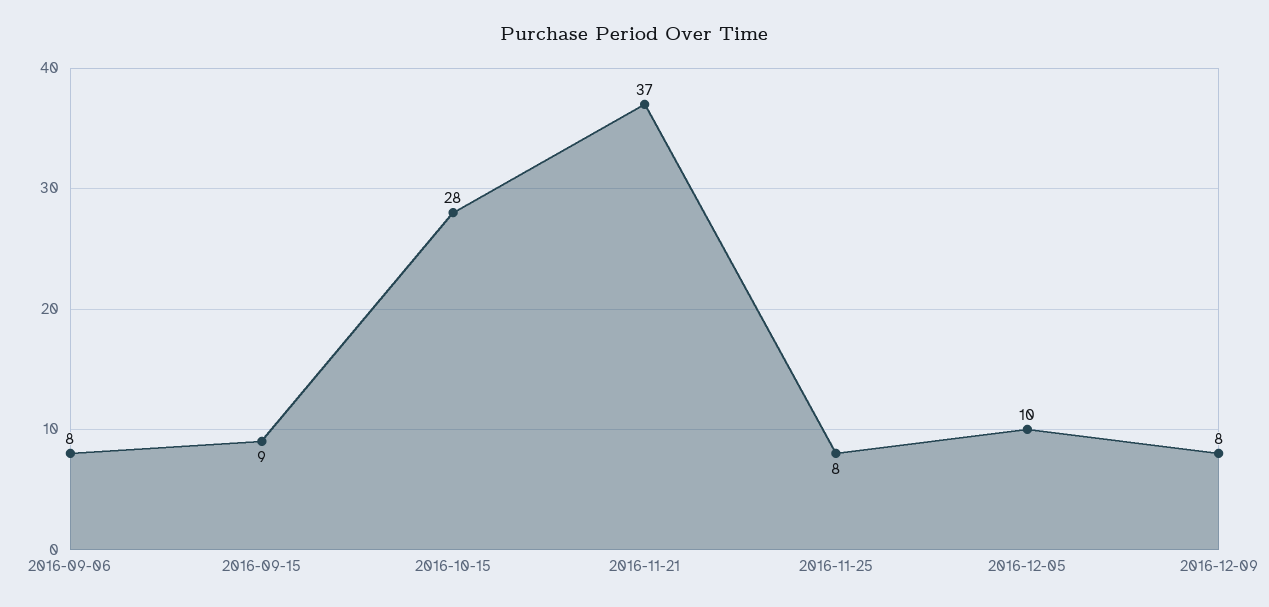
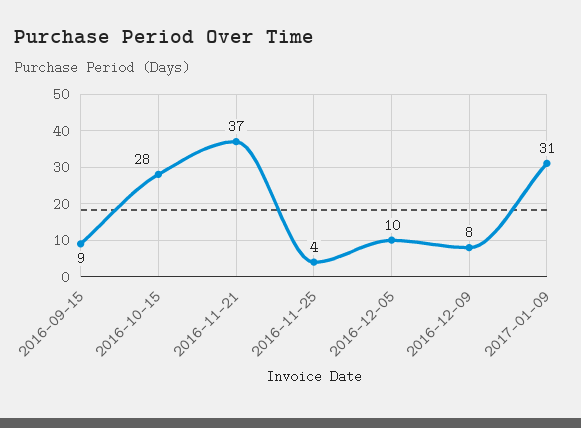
2016-09-06: 8 -> none
2016-11-25: 8 -> 4
2017-01-09: none -> 31

